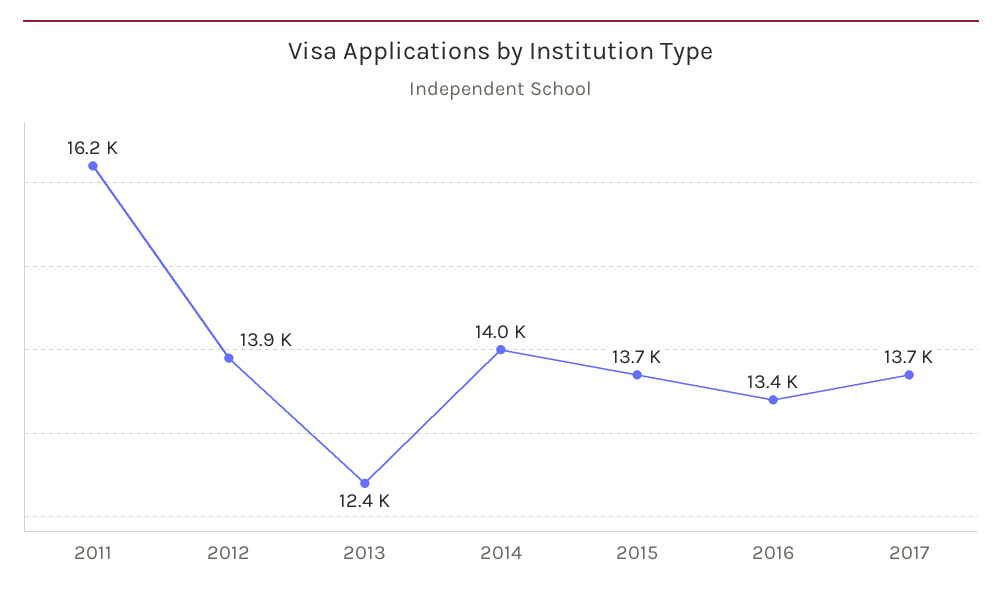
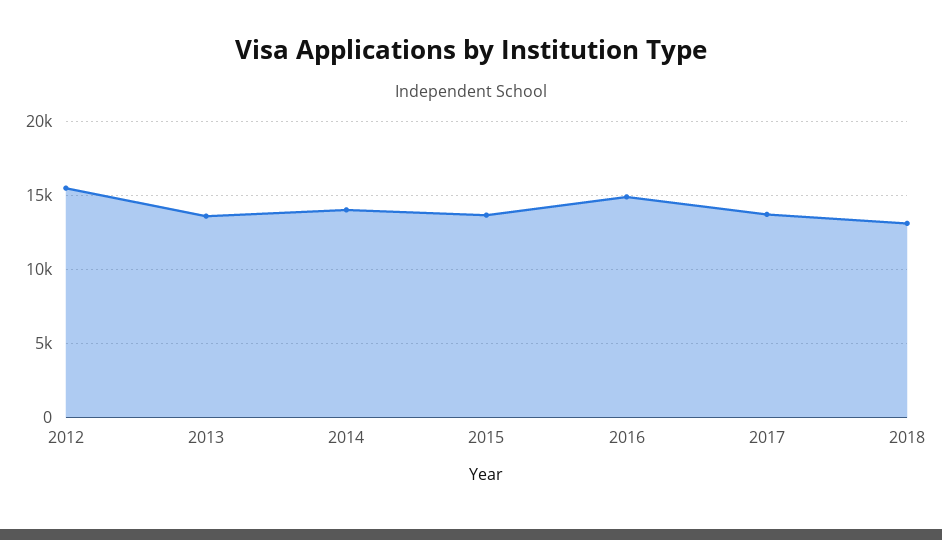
2011: 16200 -> none
2012: 13900 -> 15500
2013: 12400 -> 13500
2016: 13400 -> 15000
2018: none -> 13000

